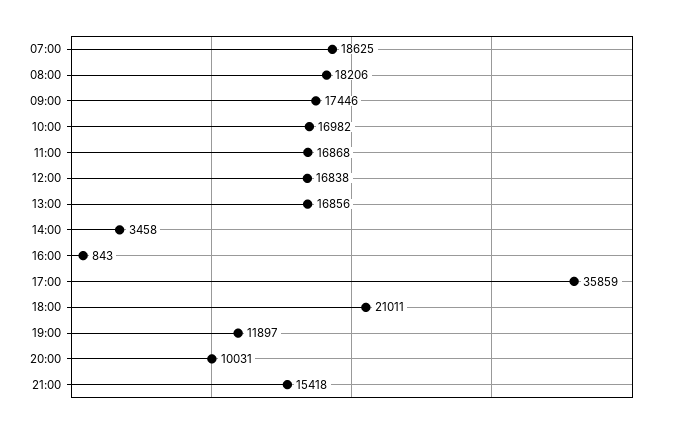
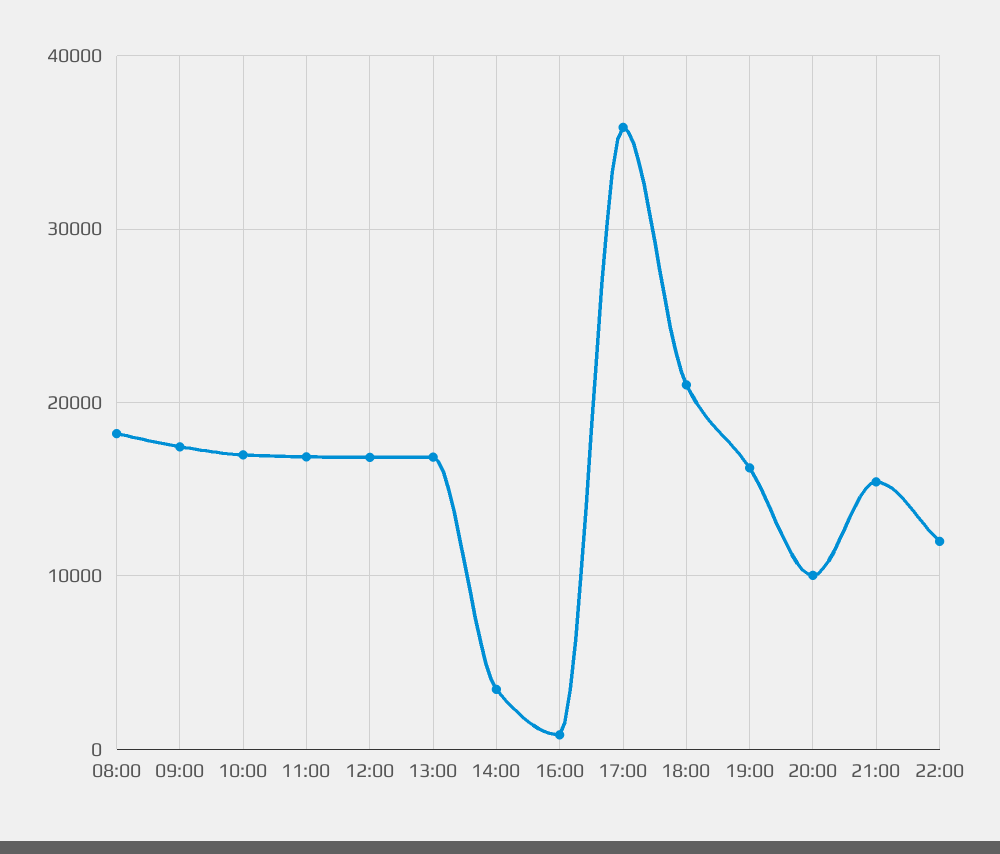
07:00: 18625 -> none
19:00: 11897 -> 16000
22:00: none -> 12000

